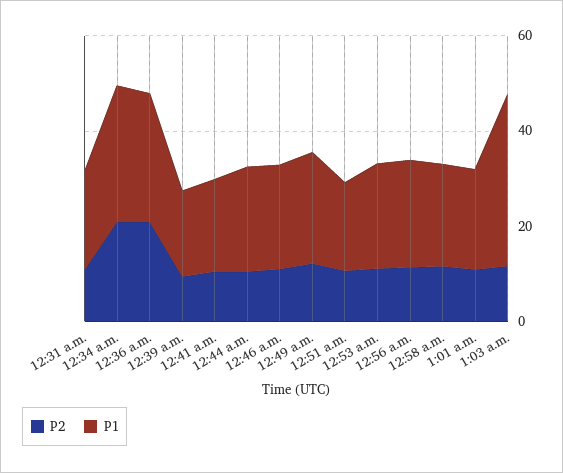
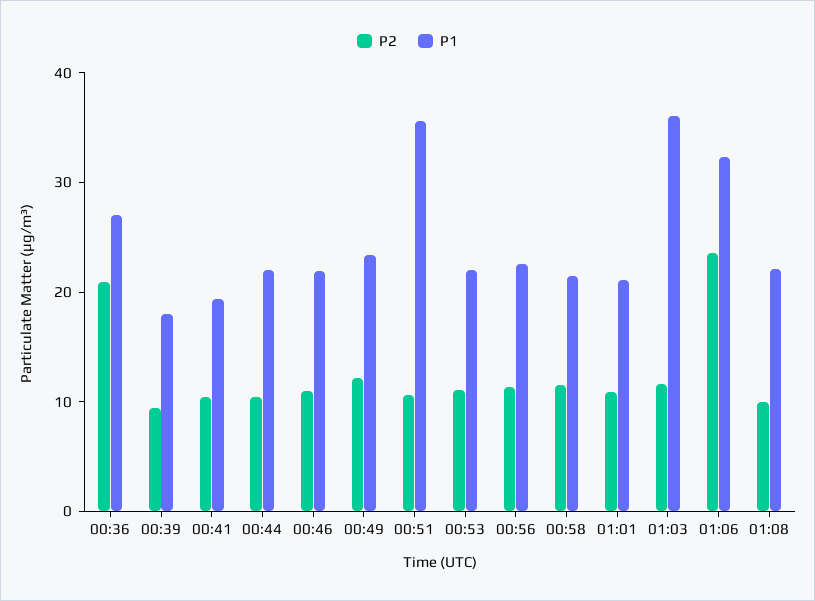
P2, 12:31 a.m.: 10 -> none
P1, 12:31 a.m.: 20 -> none
P2, 12:34 a.m.: 20 -> none
P1, 12:34 a.m.: 30 -> none
P1, 12:51 a.m.: 20 -> 36
P2, 01:06: none -> 24
P1, 01:06: none -> 32
P2, 01:08: none -> 10
P1, 01:08: none -> 22

